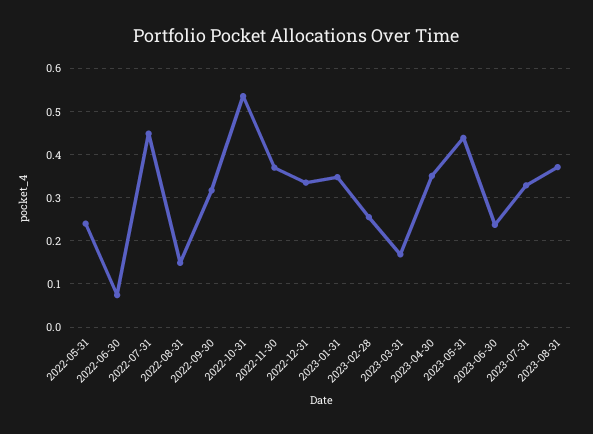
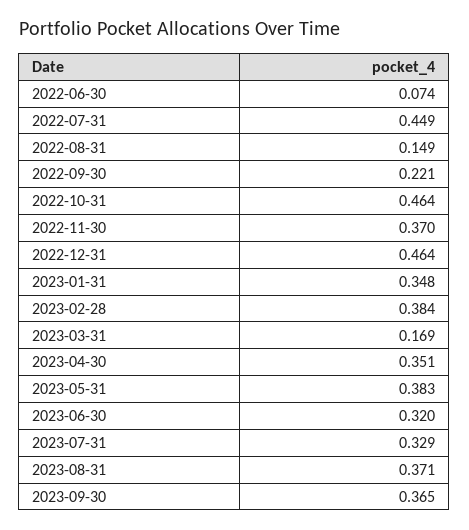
2022-05-31: 0.24 -> none
2022-09-30: 0.32 -> 0.221
2022-10-31: 0.54 -> 0.464
2022-12-31: 0.34 -> 0.464
2023-02-28: 0.26 -> 0.384
2023-05-31: 0.44 -> 0.383
2023-06-30: 0.24 -> 0.32
2023-09-30: none -> 0.365

